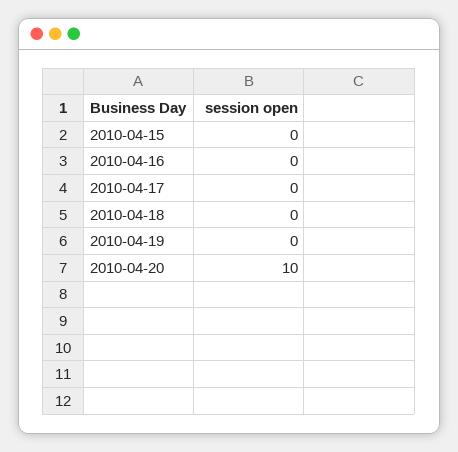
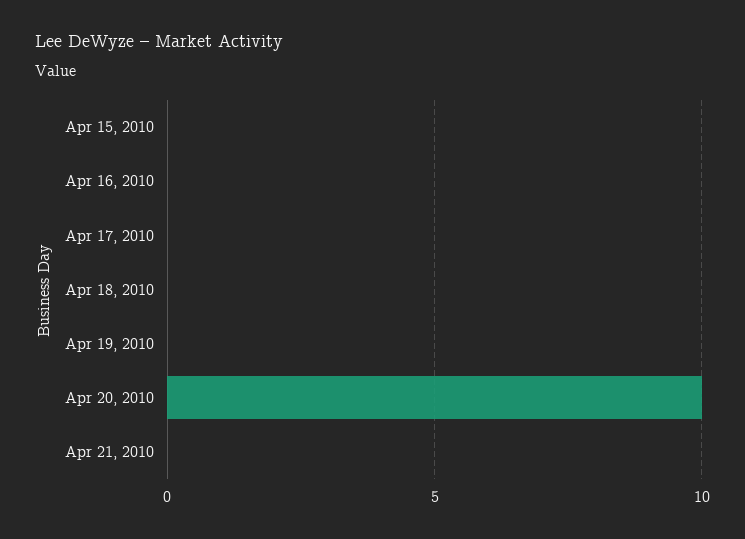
Apr 21, 2010: none -> 0

